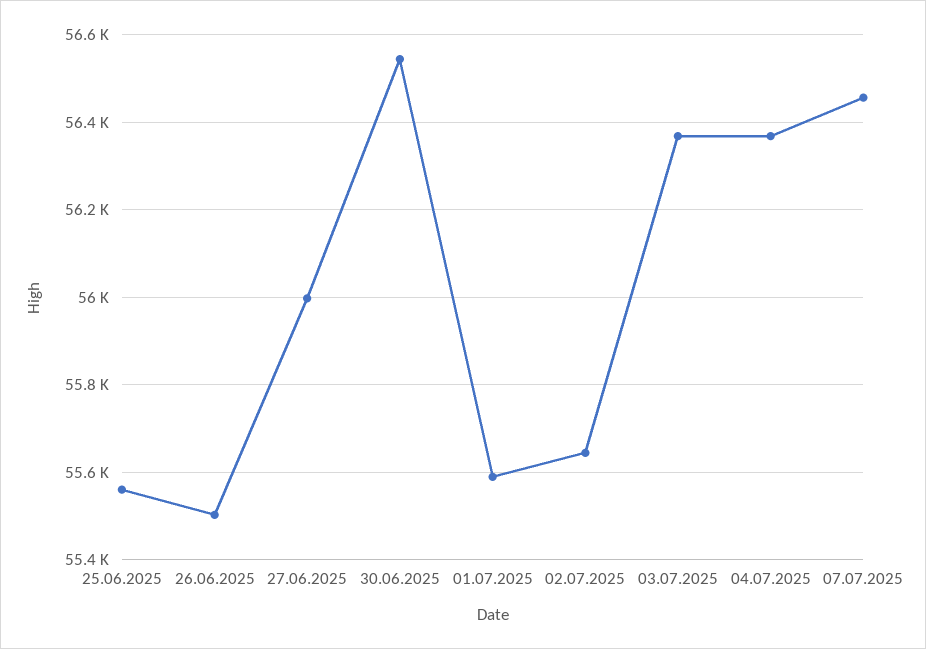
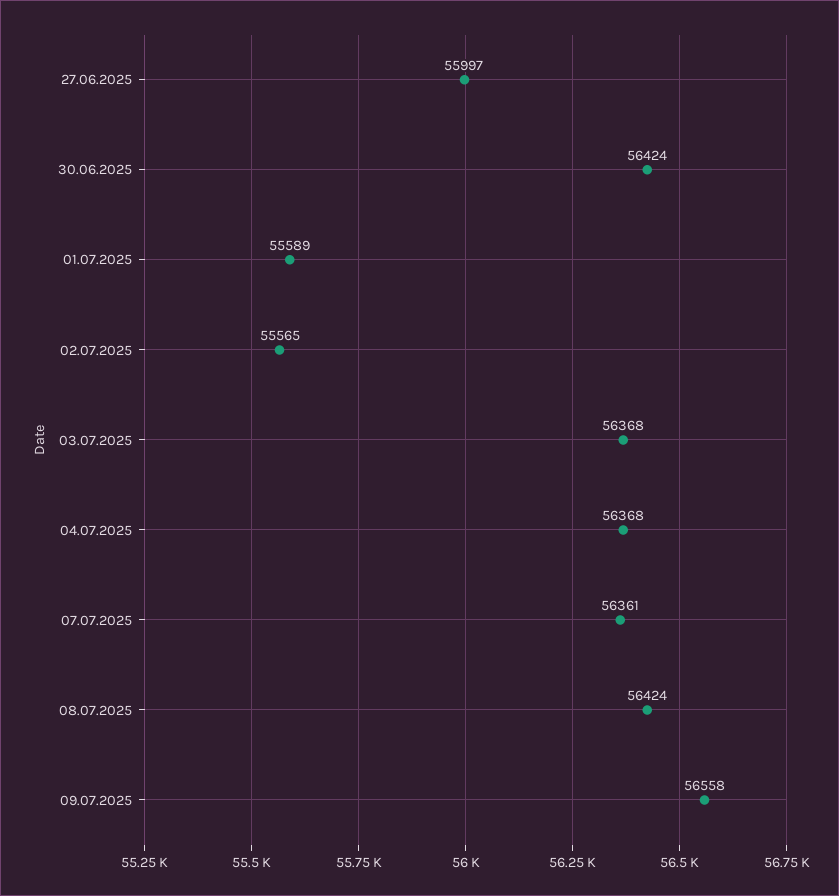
25.06.2025: 55560 -> none
26.06.2025: 55500 -> none
30.06.2025: 56540 -> 56424
02.07.2025: 55640 -> 55565
07.07.2025: 56460 -> 56361
08.07.2025: none -> 56424
09.07.2025: none -> 56558

